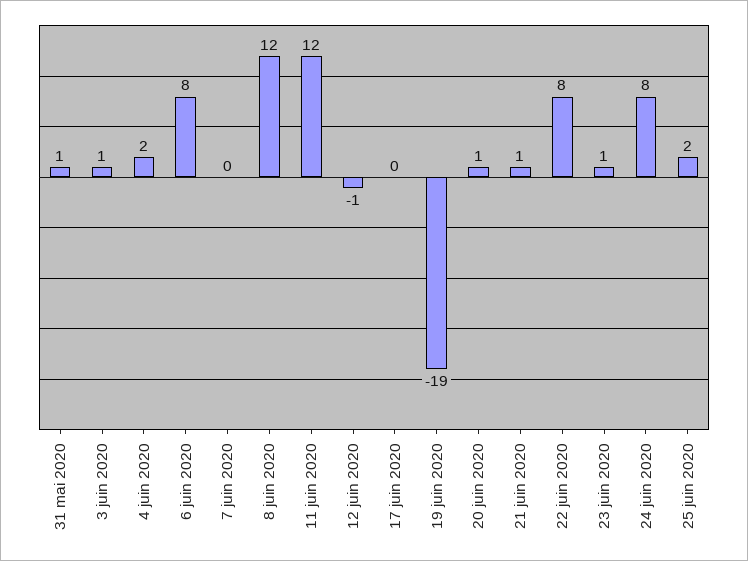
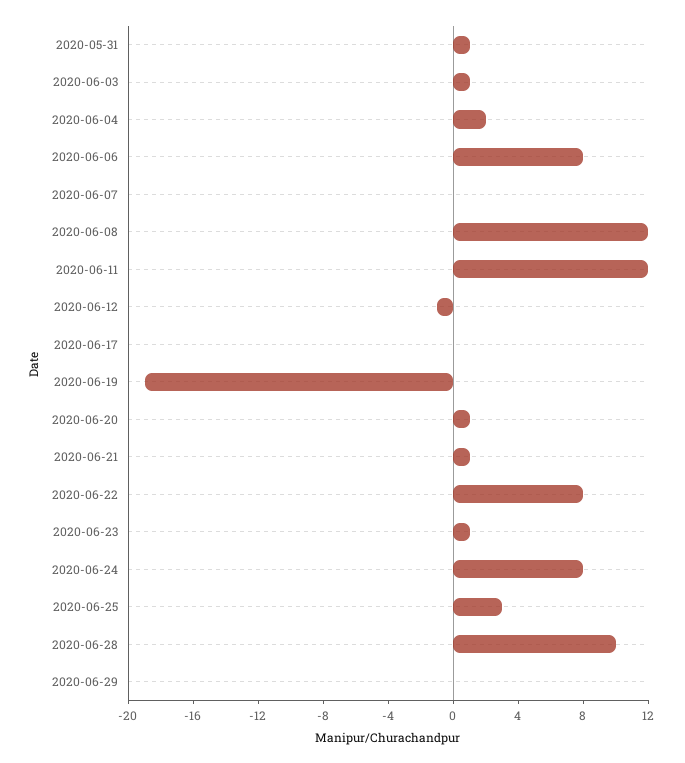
25 juin 2020: 2 -> 3
2020-06-28: none -> 10
2020-06-29: none -> 0

